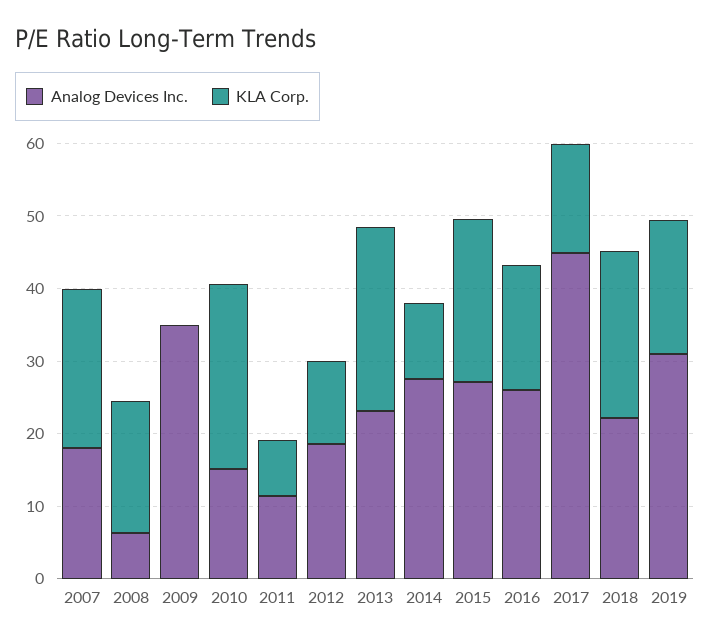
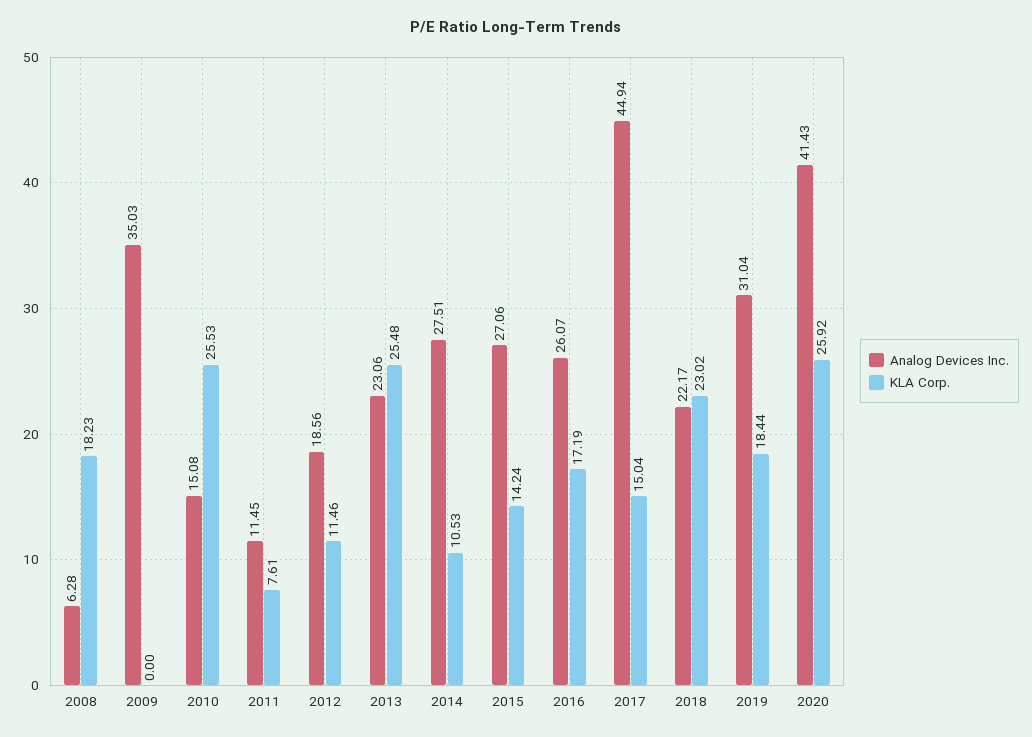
Analog Devices Inc., 2007: 18 -> none
KLA Corp., 2007: 22 -> none
KLA Corp., 2015: 22 -> 14.24
Analog Devices Inc., 2020: none -> 41.43
KLA Corp., 2020: none -> 25.92

